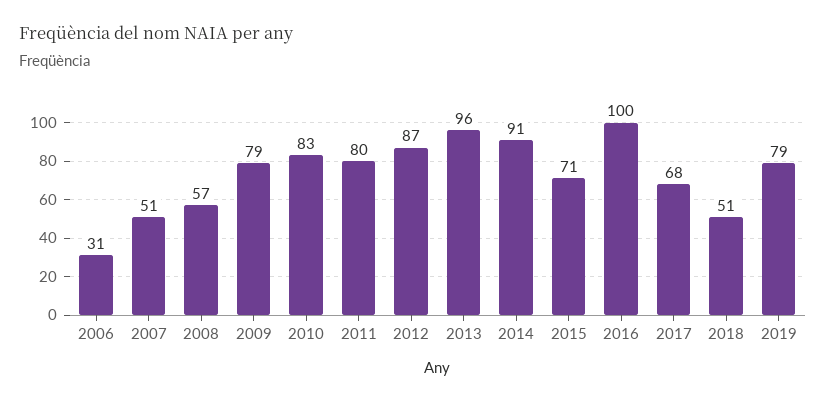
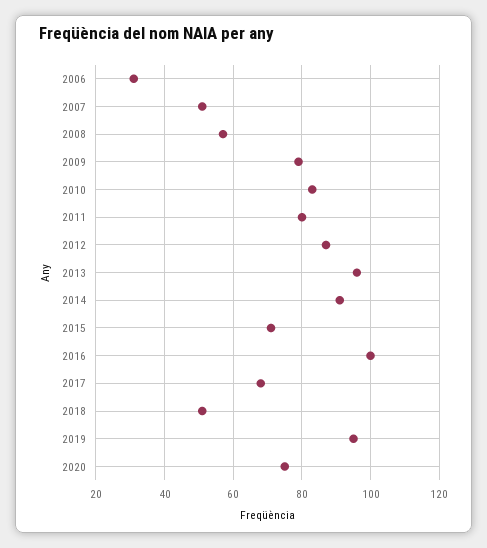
2019: 79 -> 95
2020: none -> 75

